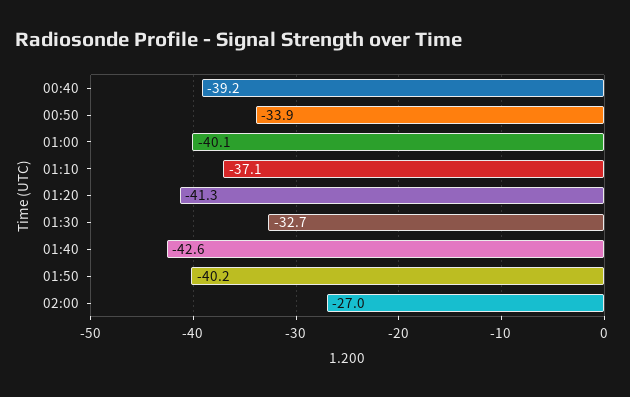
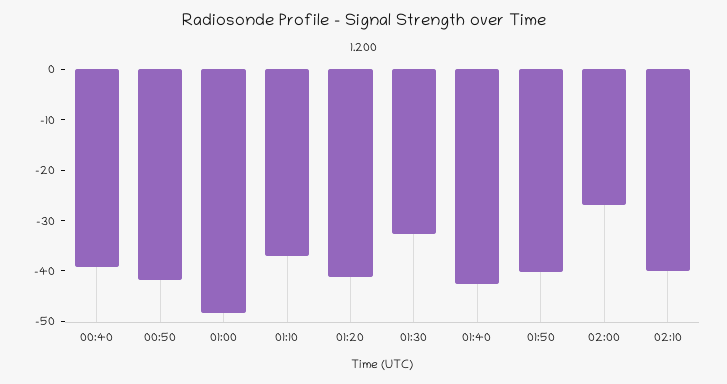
00:50: -33.9 -> -42
01:00: -40.1 -> -48
02:10: none -> -40

